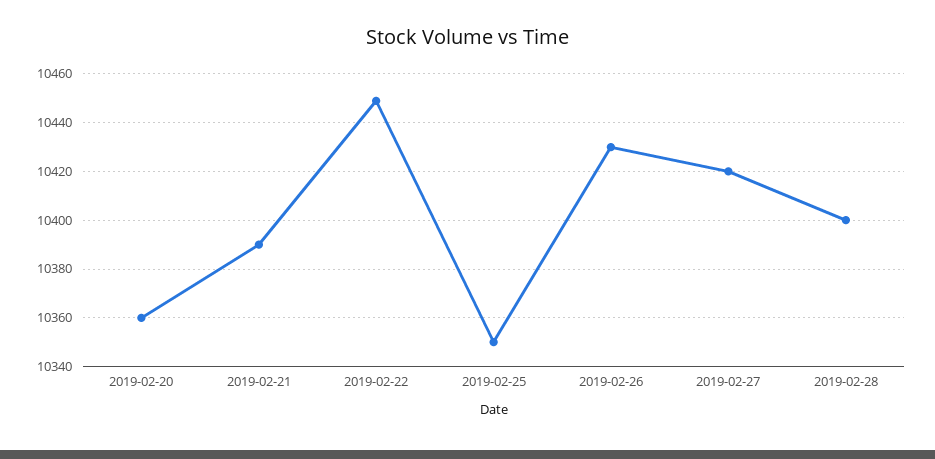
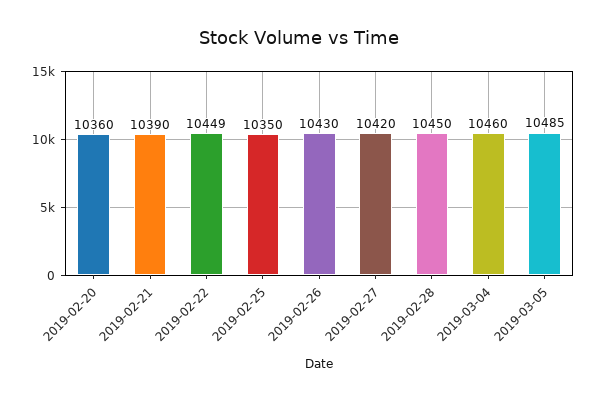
2019-02-28: 10400 -> 10450
2019-03-04: none -> 10460
2019-03-05: none -> 10485

